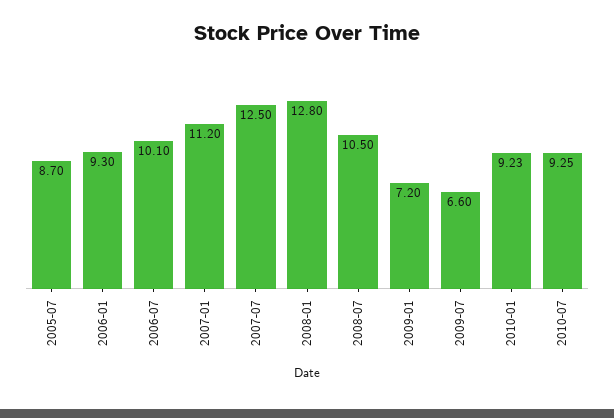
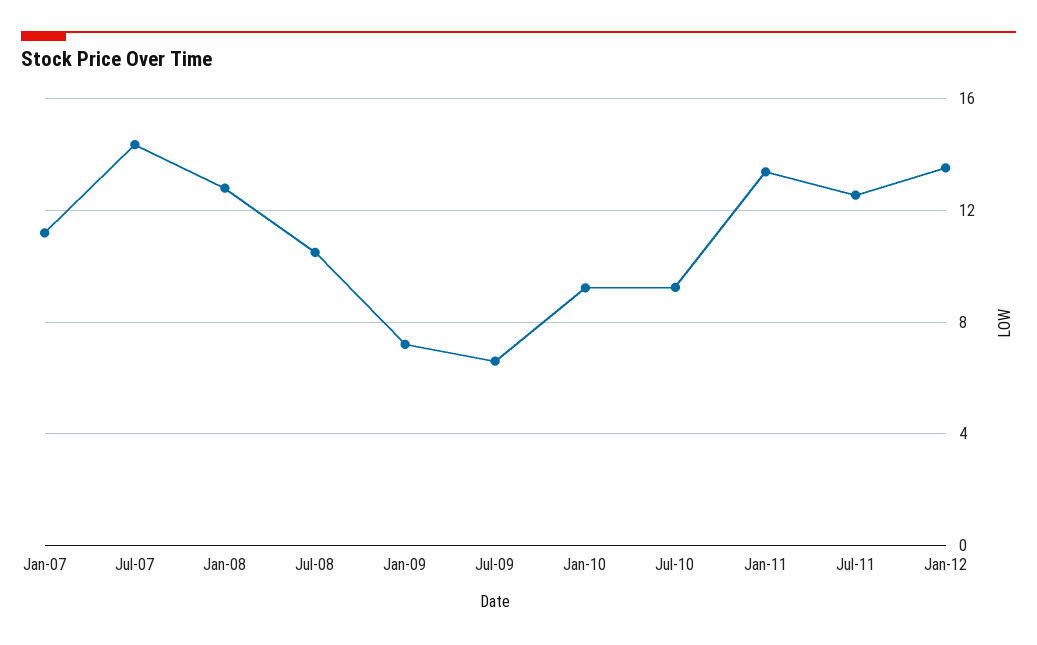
2005-07: 8.7 -> none
2006-01: 9.3 -> none
2006-07: 10.1 -> none
2007-07: 12.5 -> 14.5
Jan-11: none -> 13.5
Jul-11: none -> 12.5
Jan-12: none -> 13.5

